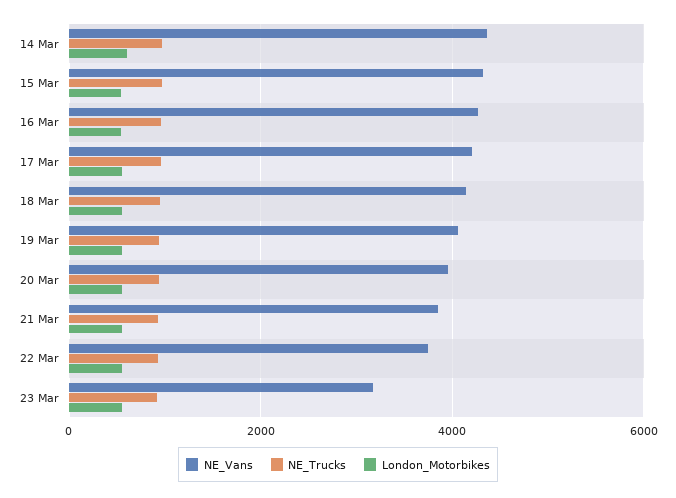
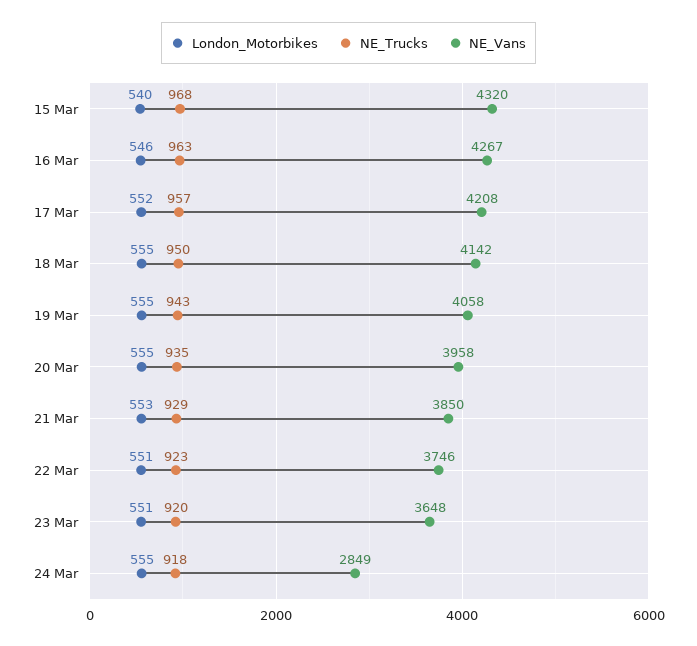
NE_Vans, 14 Mar: 4400 -> none
NE_Trucks, 14 Mar: 1000 -> none
London_Motorbikes, 14 Mar: 600 -> none
NE_Vans, 23 Mar: 3200 -> 3648
London_Motorbikes, 24 Mar: none -> 555
NE_Trucks, 24 Mar: none -> 918
NE_Vans, 24 Mar: none -> 2849

